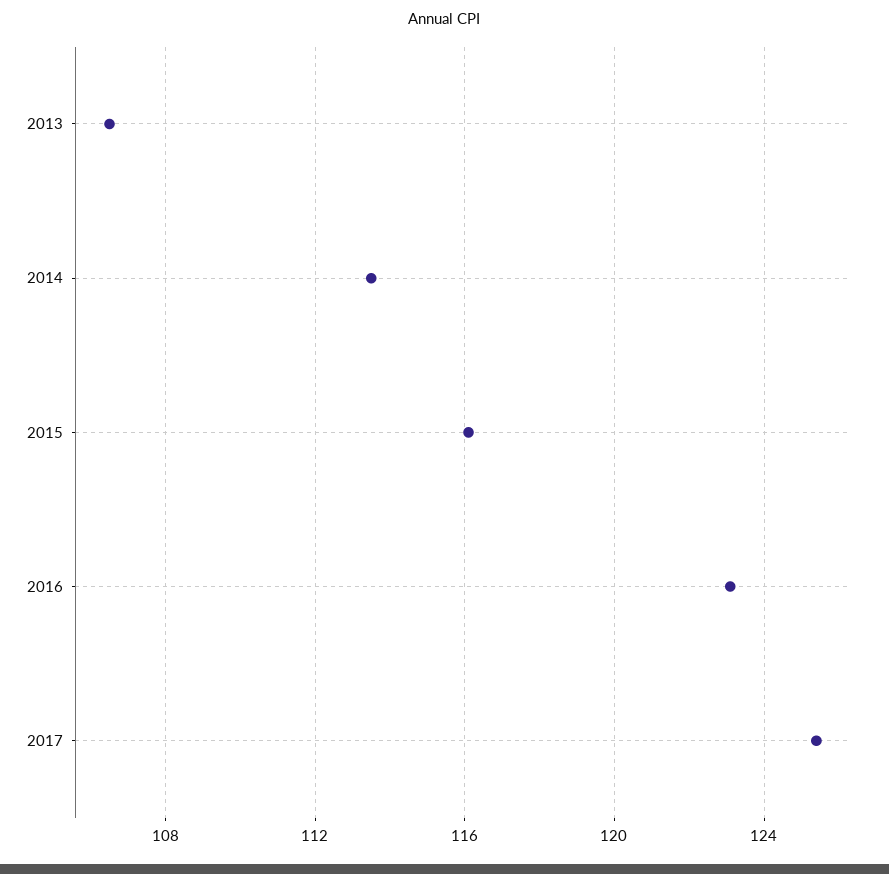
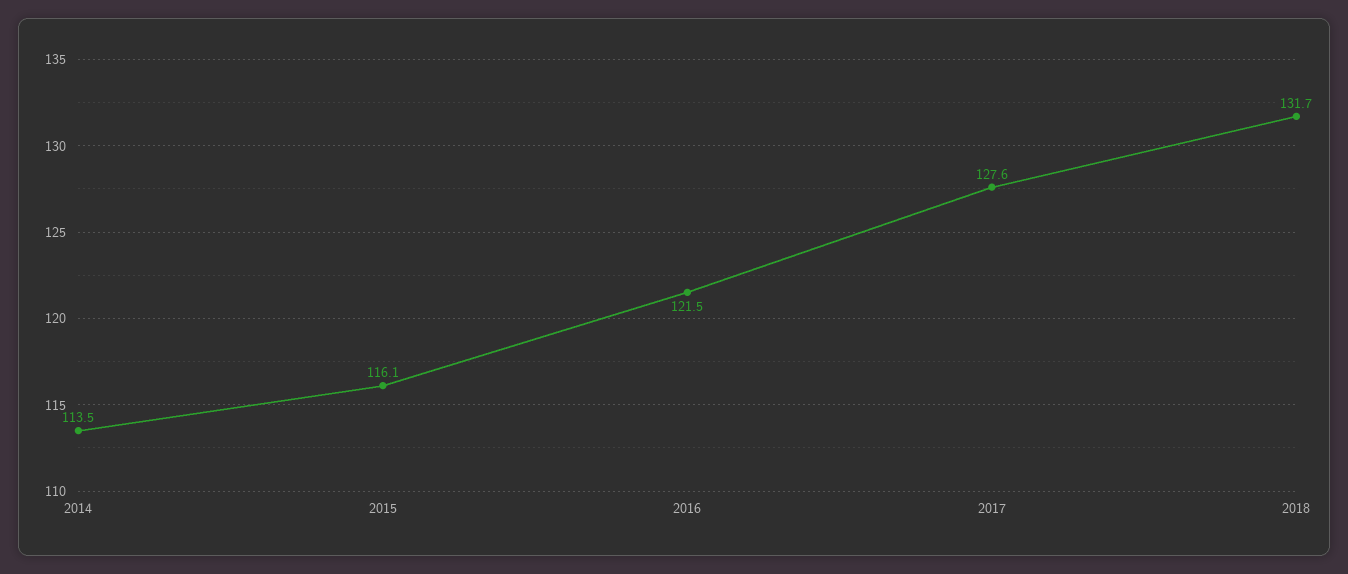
2013: 106.5 -> none
2016: 123 -> 121.5
2017: 125.5 -> 127.6
2018: none -> 131.7

